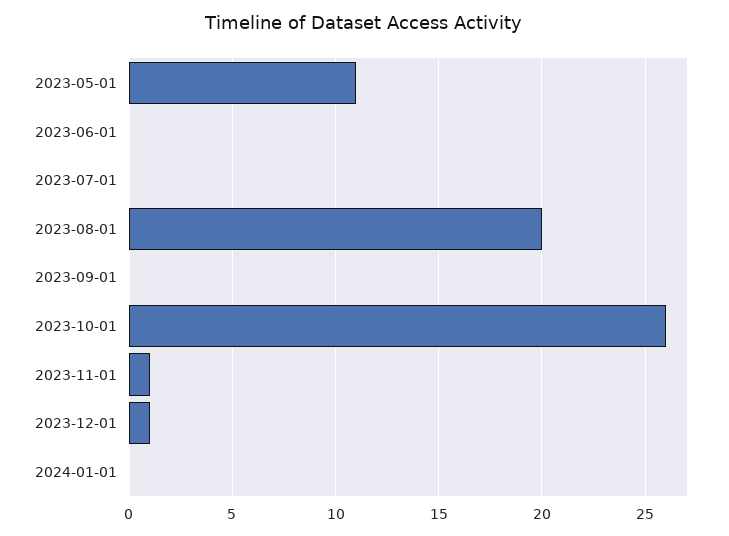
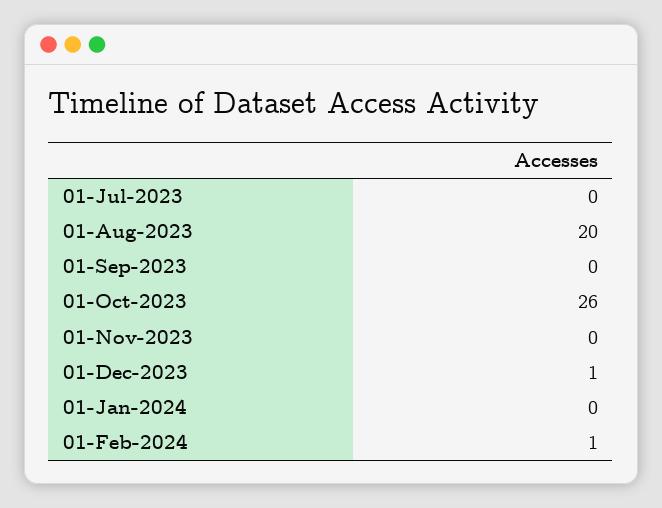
2023-05-01: 11 -> none
2023-06-01: 0 -> none
2023-11-01: 1 -> 0
01-Feb-2024: none -> 1

